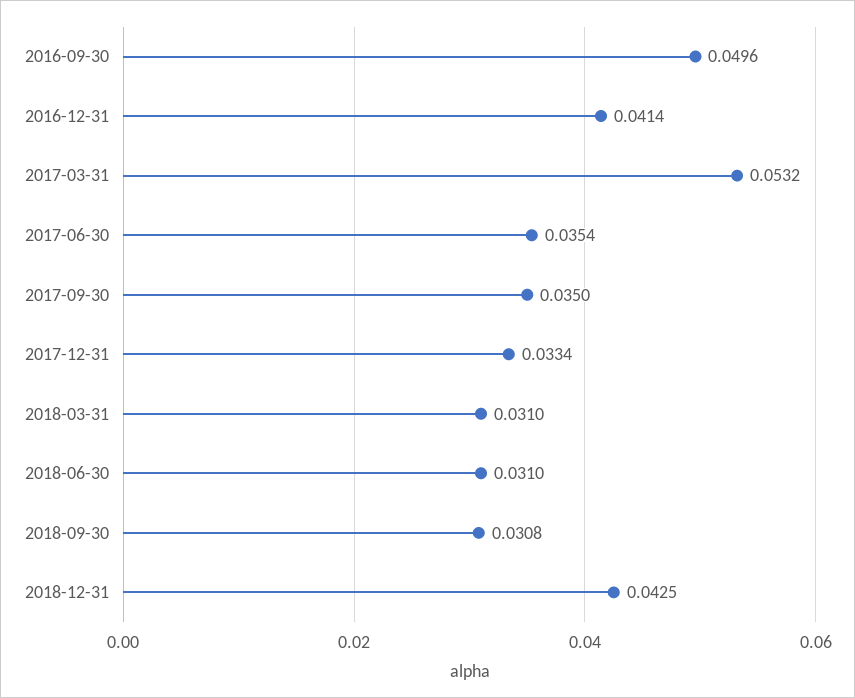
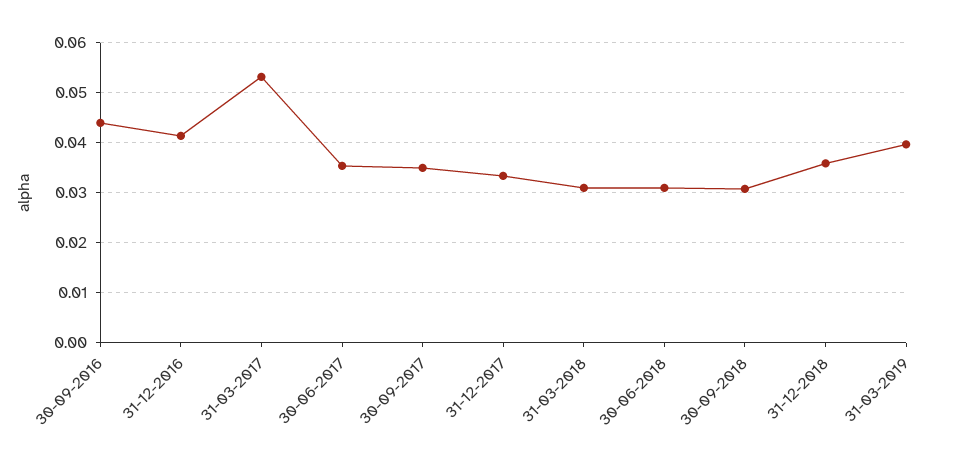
2016-09-30: 0.0496 -> 0.044
2018-12-31: 0.0425 -> 0.036
31-03-2019: none -> 0.04

